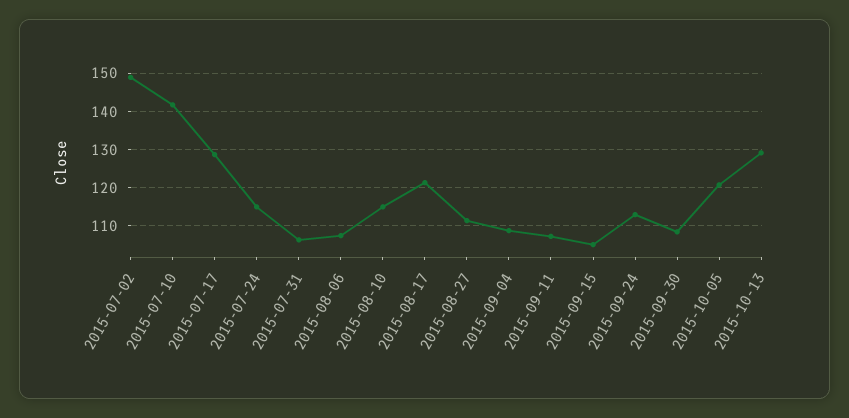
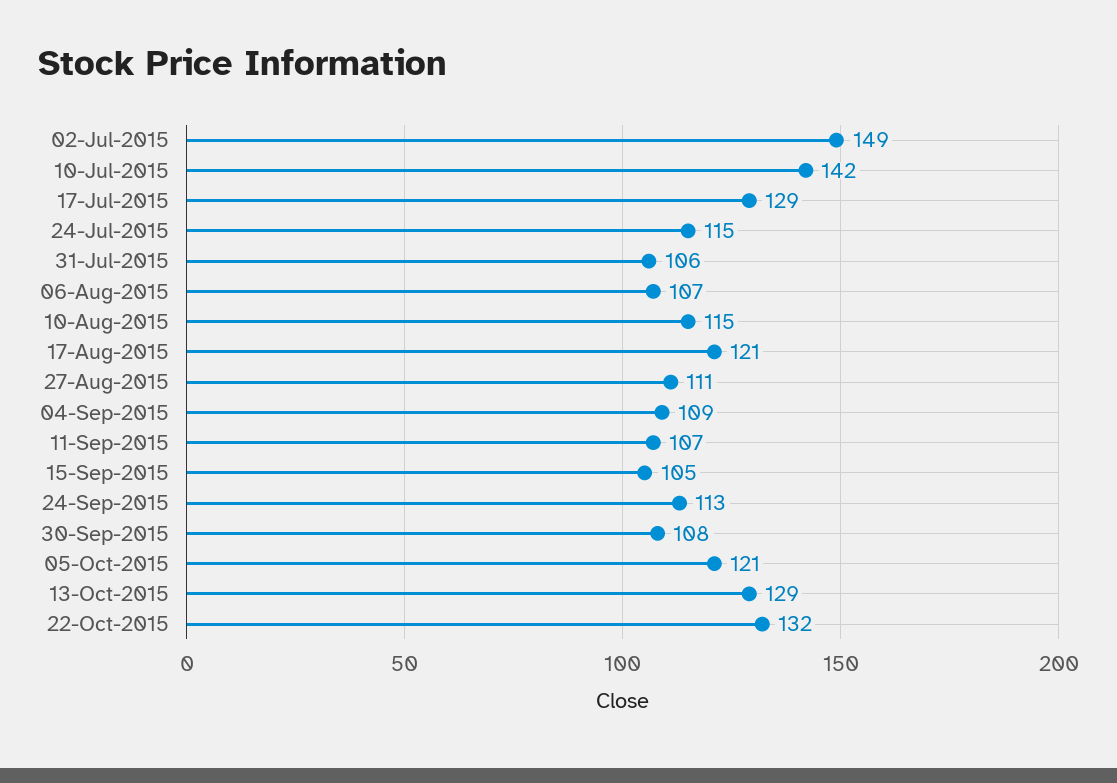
22-Oct-2015: none -> 132

